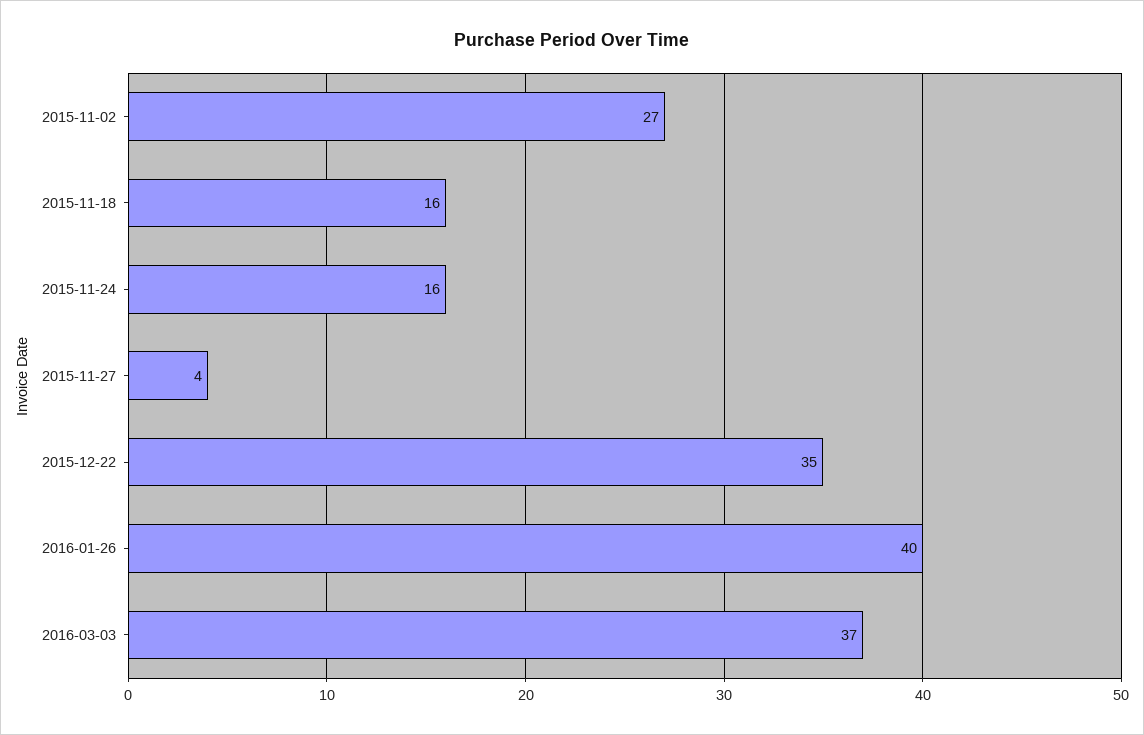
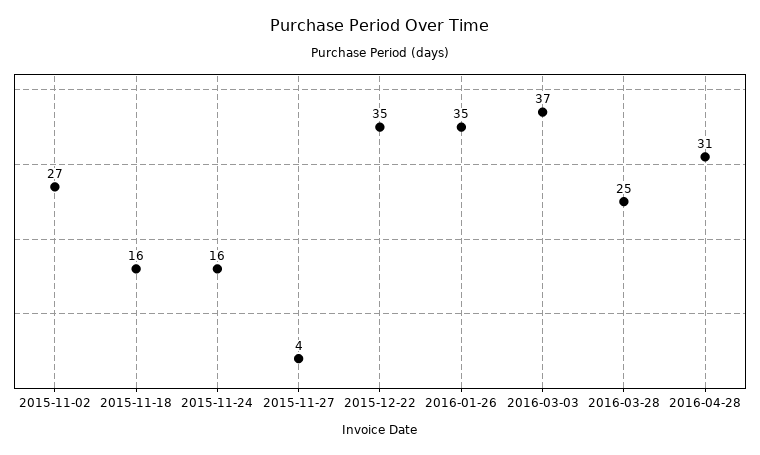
2016-01-26: 40 -> 35
2016-03-28: none -> 25
2016-04-28: none -> 31

